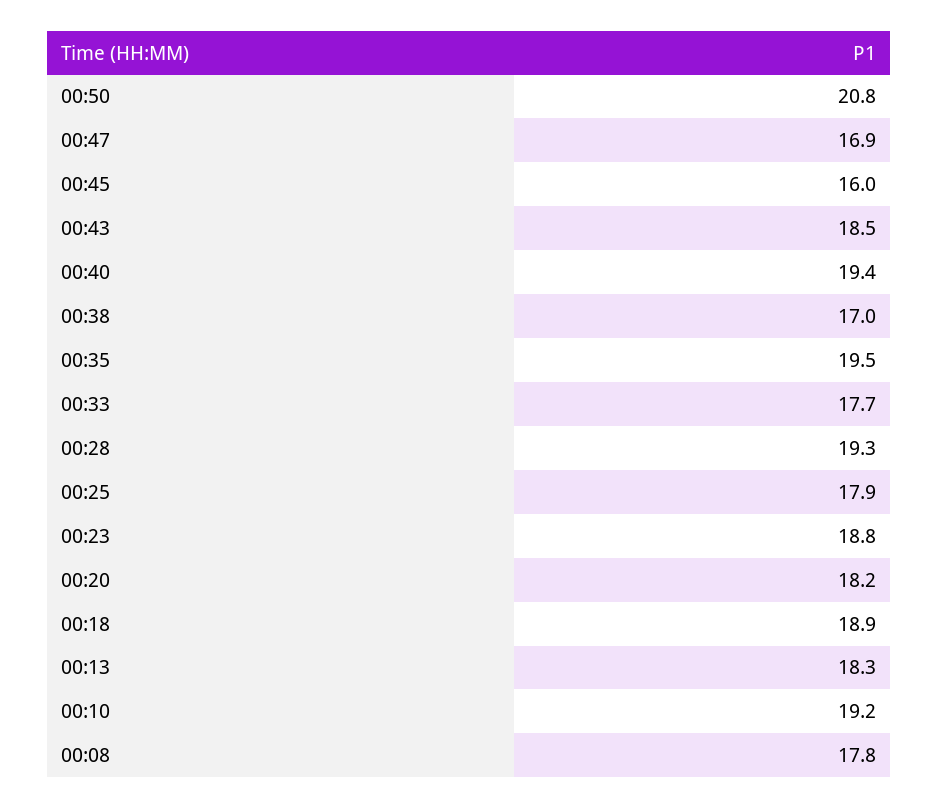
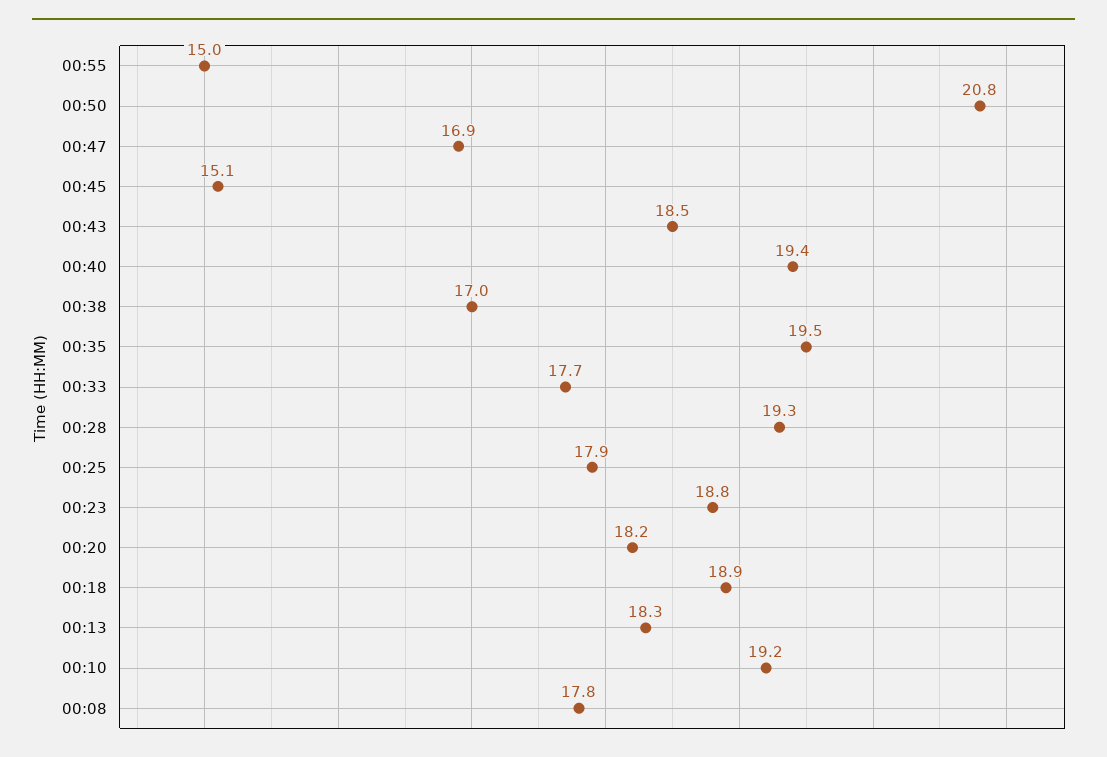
00:45: 16 -> 15.1
00:55: none -> 15

